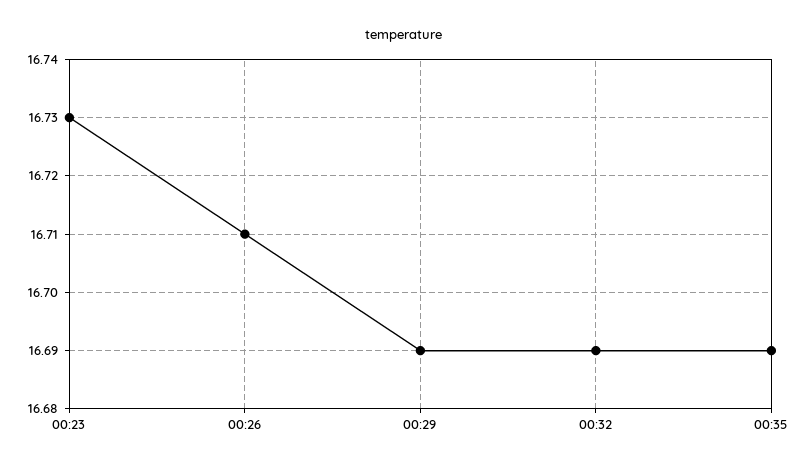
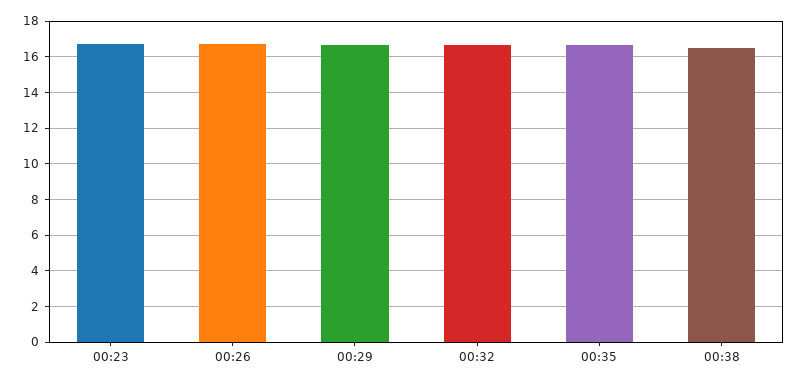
00:38: none -> 16.5

